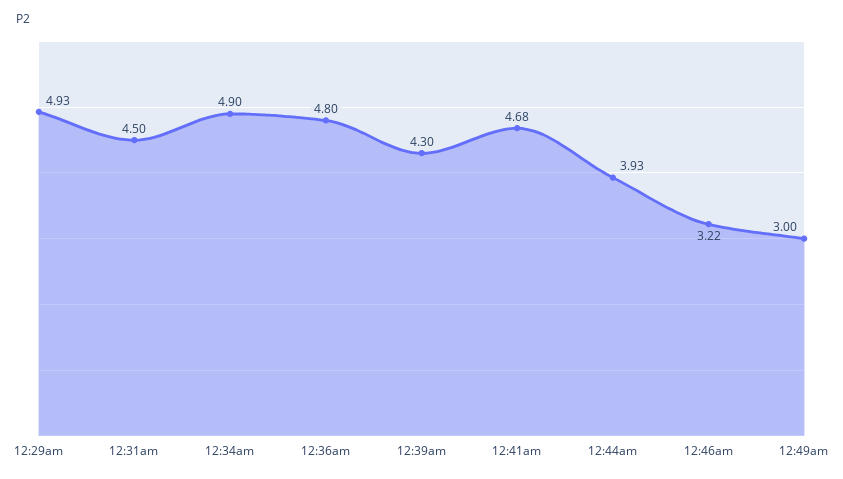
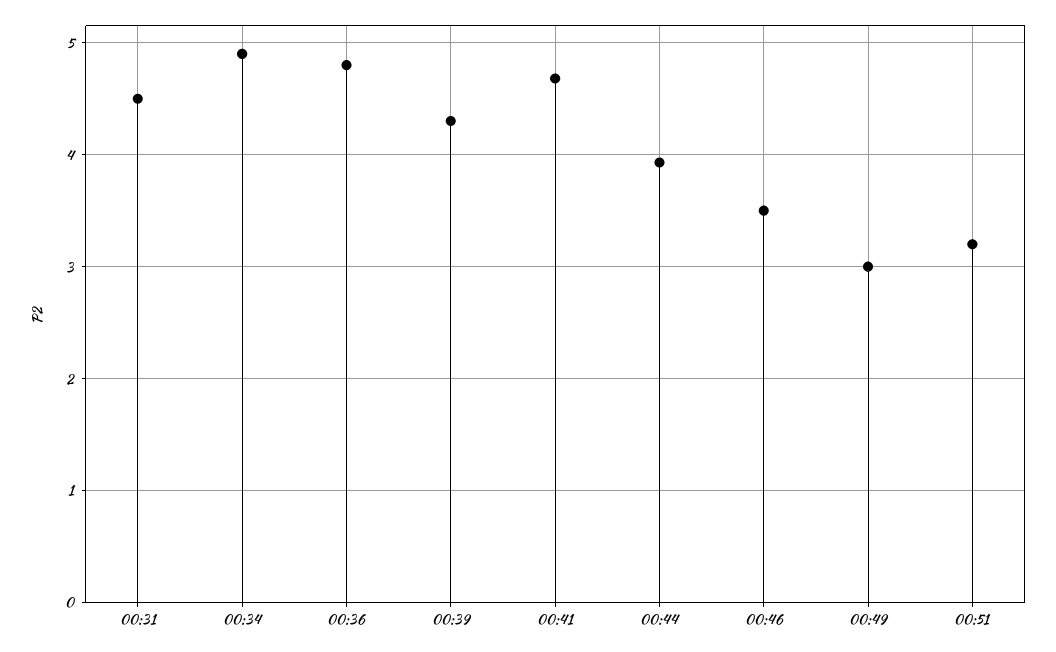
12:29am: 4.93 -> none
12:46am: 3.22 -> 3.5
00:51: none -> 3.2

